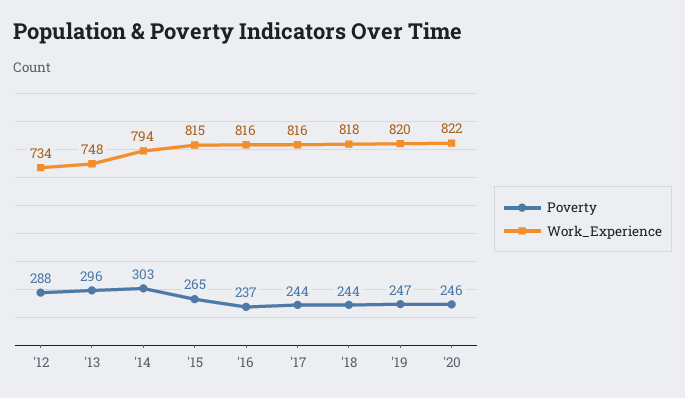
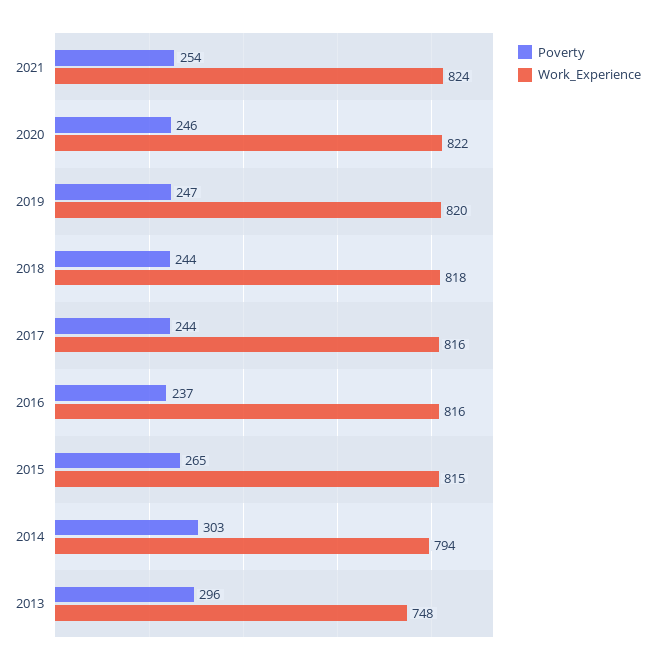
Poverty, '12: 288 -> none
Work_Experience, '12: 734 -> none
Poverty, 2021: none -> 254
Work_Experience, 2021: none -> 824

